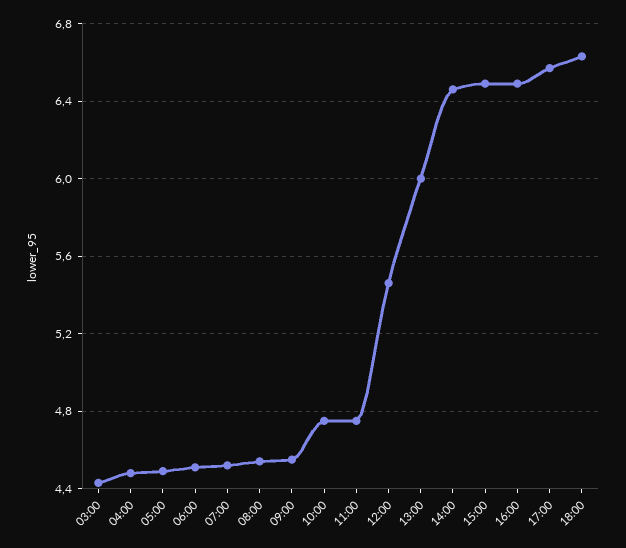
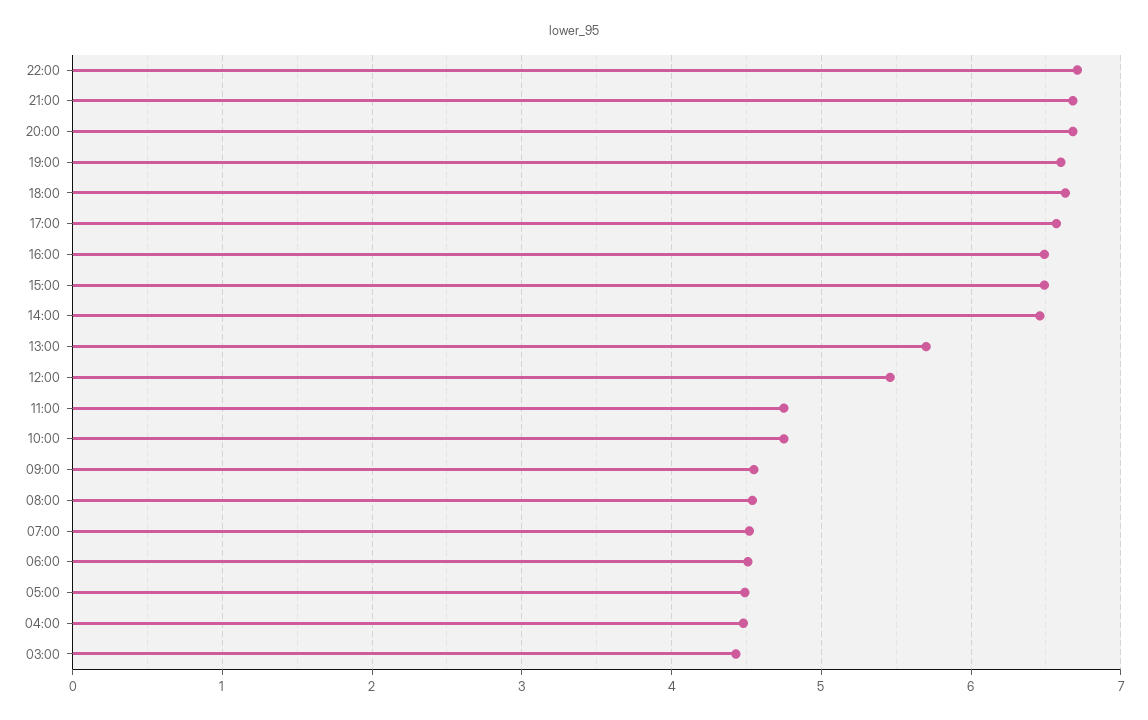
13:00: 6 -> 5.7
22:00: none -> 6.7
21:00: none -> 6.7
20:00: none -> 6.7
19:00: none -> 6.6

